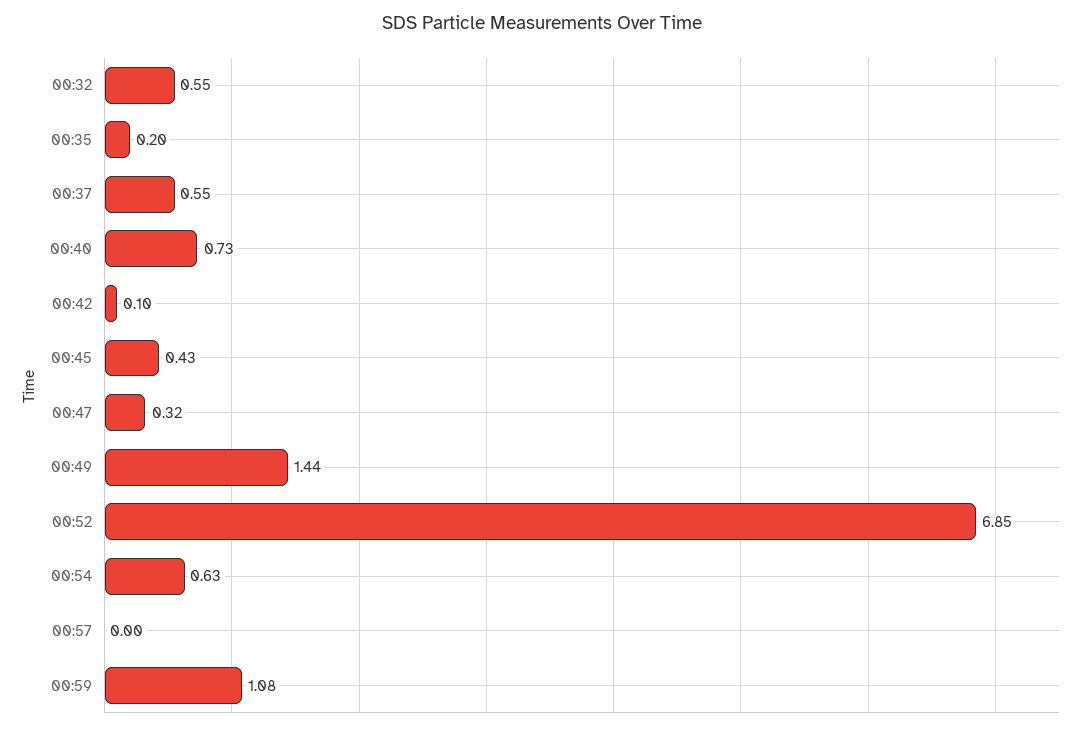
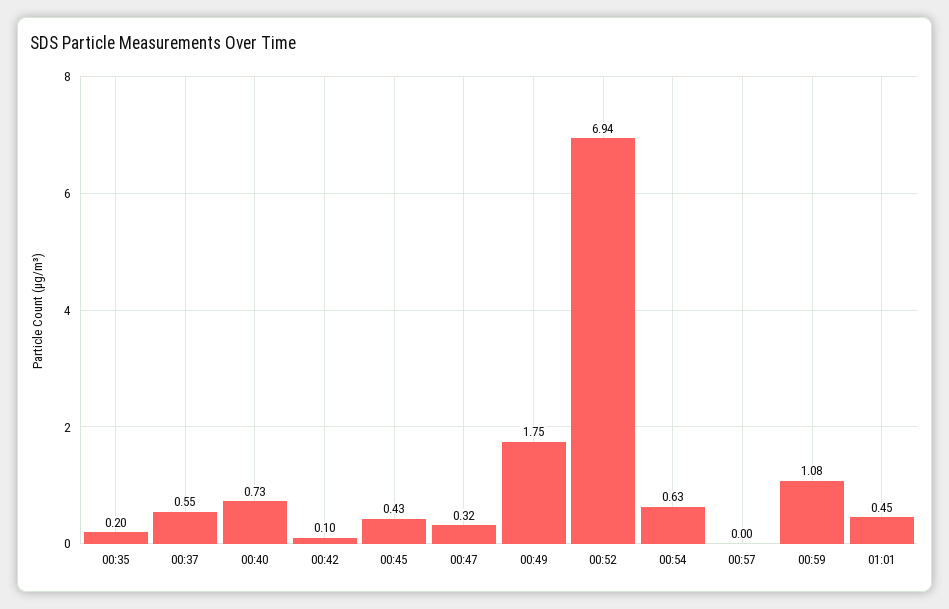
00:32: 0.55 -> none
00:49: 1.44 -> 1.75
00:52: 6.85 -> 6.94
01:01: none -> 0.45

